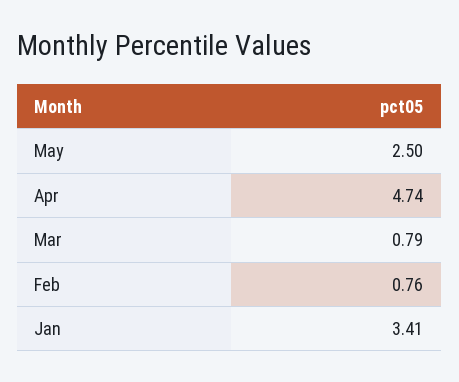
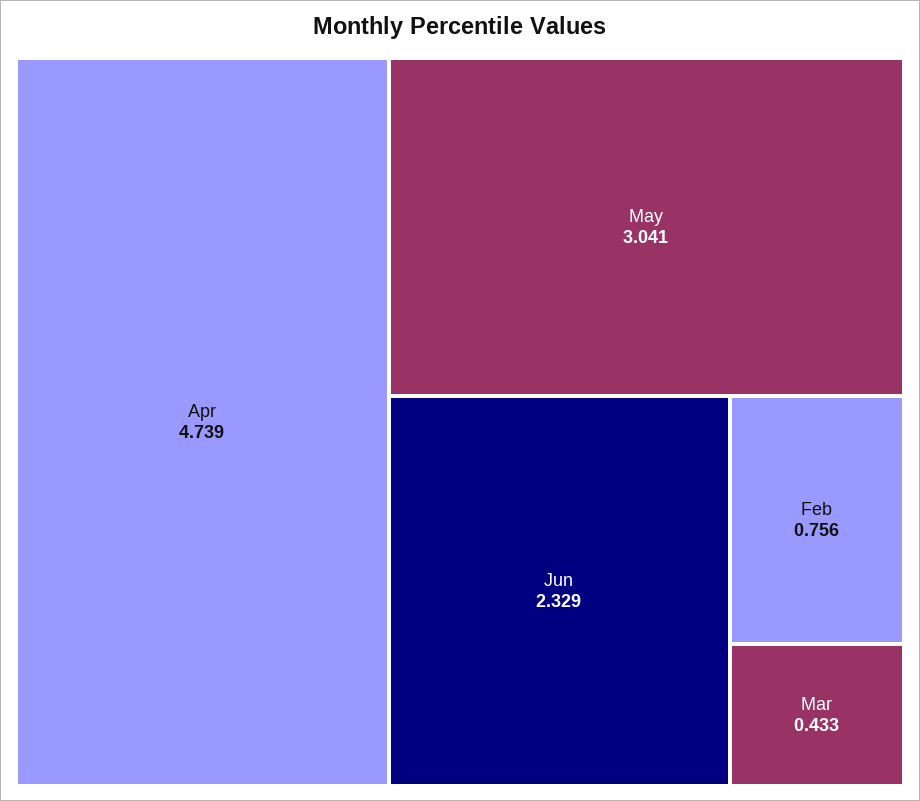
May: 2.5 -> 3.041
Mar: 0.79 -> 0.433
Jan: 3.41 -> none
Jun: none -> 2.329

